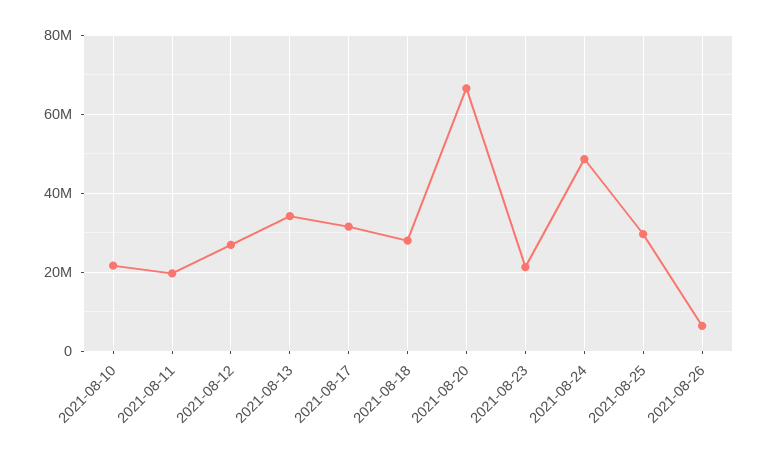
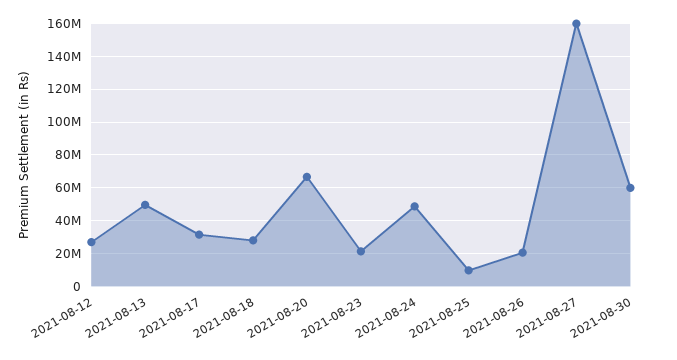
2021-08-10: 22000000 -> none
2021-08-11: 20000000 -> none
2021-08-13: 34000000 -> 50000000
2021-08-25: 30000000 -> 10000000
2021-08-26: 6000000 -> 20000000
2021-08-27: none -> 160000000
2021-08-30: none -> 60000000

